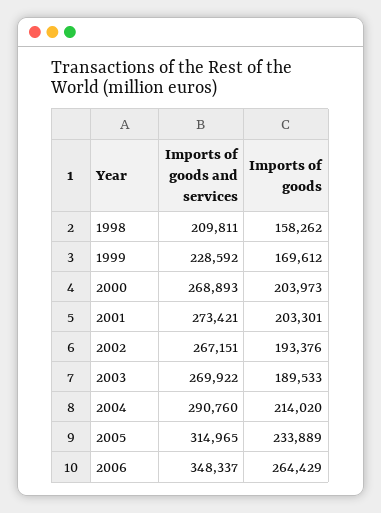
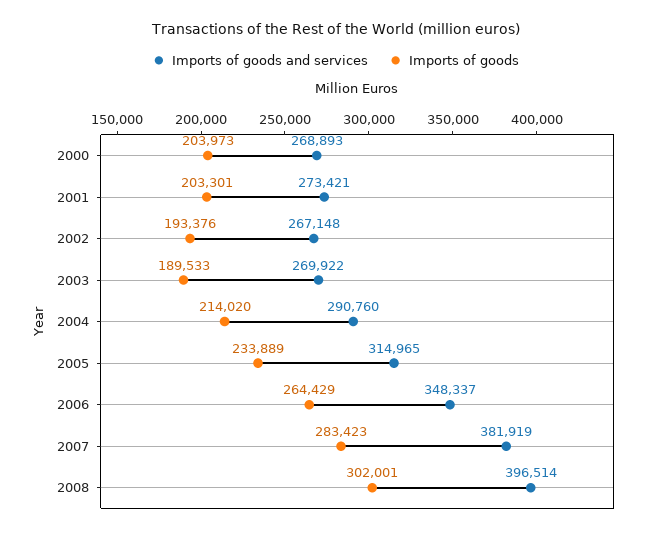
Imports of goods and services, 1998: 209811 -> none
Imports of goods, 1998: 158262 -> none
Imports of goods and services, 1999: 228592 -> none
Imports of goods, 1999: 169612 -> none
Imports of goods and services, 2002: 267151 -> 267148
Imports of goods and services, 2007: none -> 381919
Imports of goods, 2007: none -> 283423
Imports of goods and services, 2008: none -> 396514
Imports of goods, 2008: none -> 302001

